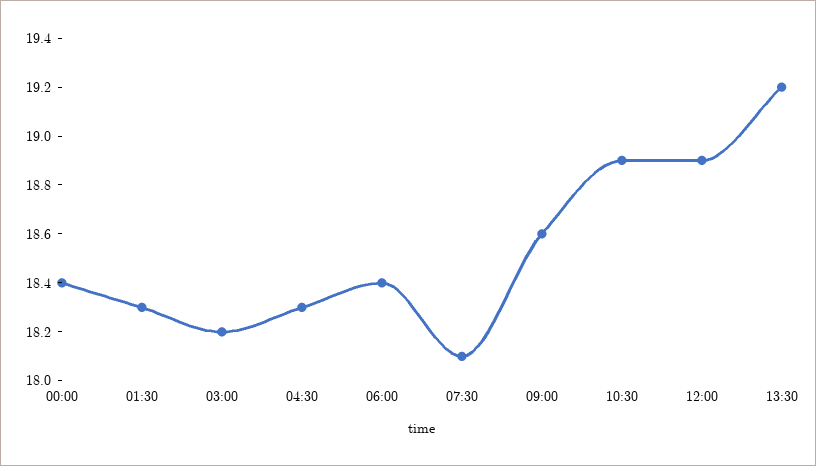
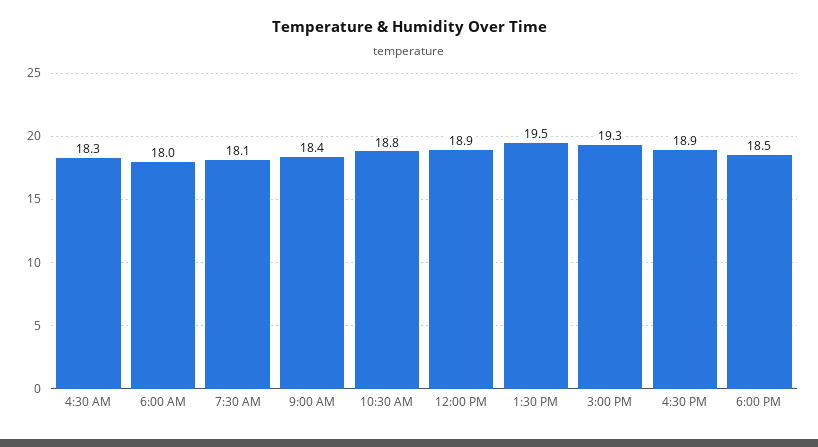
00:00: 18.4 -> none
01:30: 18.3 -> none
03:00: 18.2 -> none
06:00: 18.4 -> 18
09:00: 18.6 -> 18.4
10:30: 18.9 -> 18.8
13:30: 19.2 -> 19.5
3:00 PM: none -> 19.3
4:30 PM: none -> 18.9
6:00 PM: none -> 18.5

